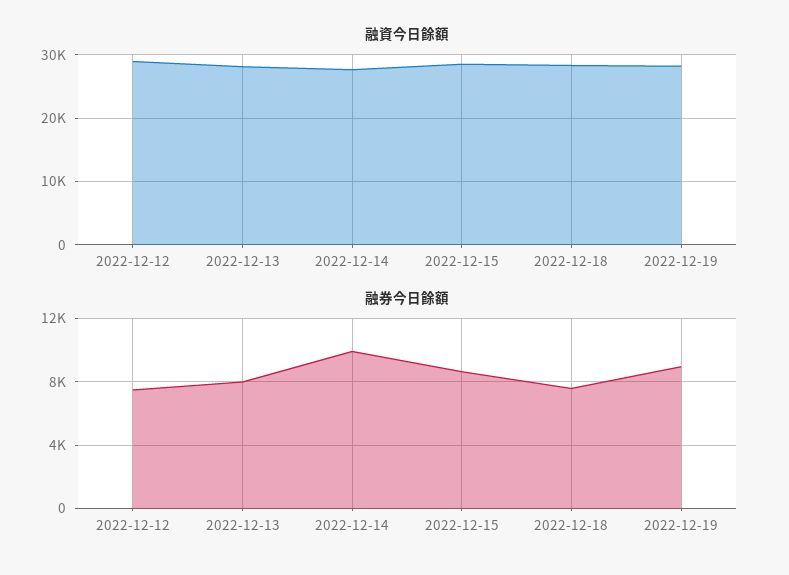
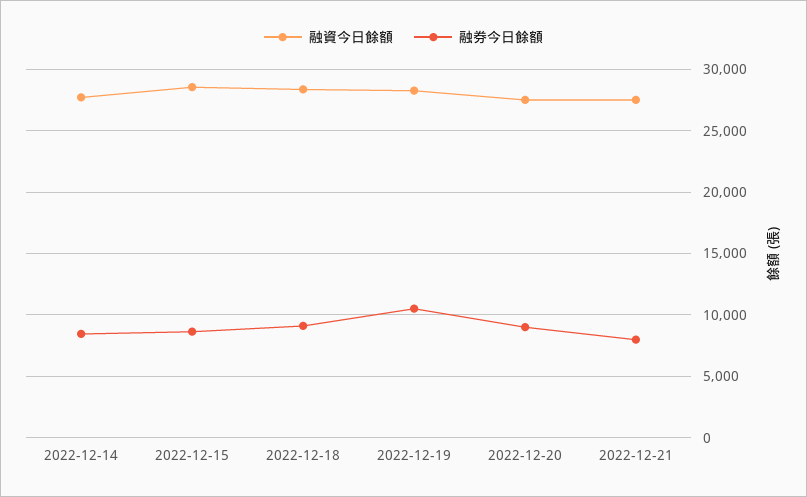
融資今日餘額, 2022-12-12: 29000 -> none
融資今日餘額, 2022-12-13: 28000 -> none
融券今日餘額, 2022-12-12: 7500 -> none
融券今日餘額, 2022-12-13: 8000 -> none
融券今日餘額, 2022-12-14: 10000 -> 8500
融券今日餘額, 2022-12-18: 7500 -> 9000
融券今日餘額, 2022-12-19: 9000 -> 10500
融資今日餘額, 2022-12-20: none -> 27500
融券今日餘額, 2022-12-20: none -> 9000
融資今日餘額, 2022-12-21: none -> 27500
融券今日餘額, 2022-12-21: none -> 8000

